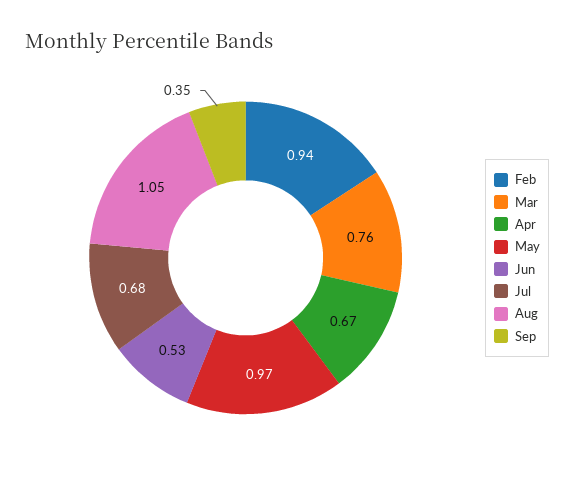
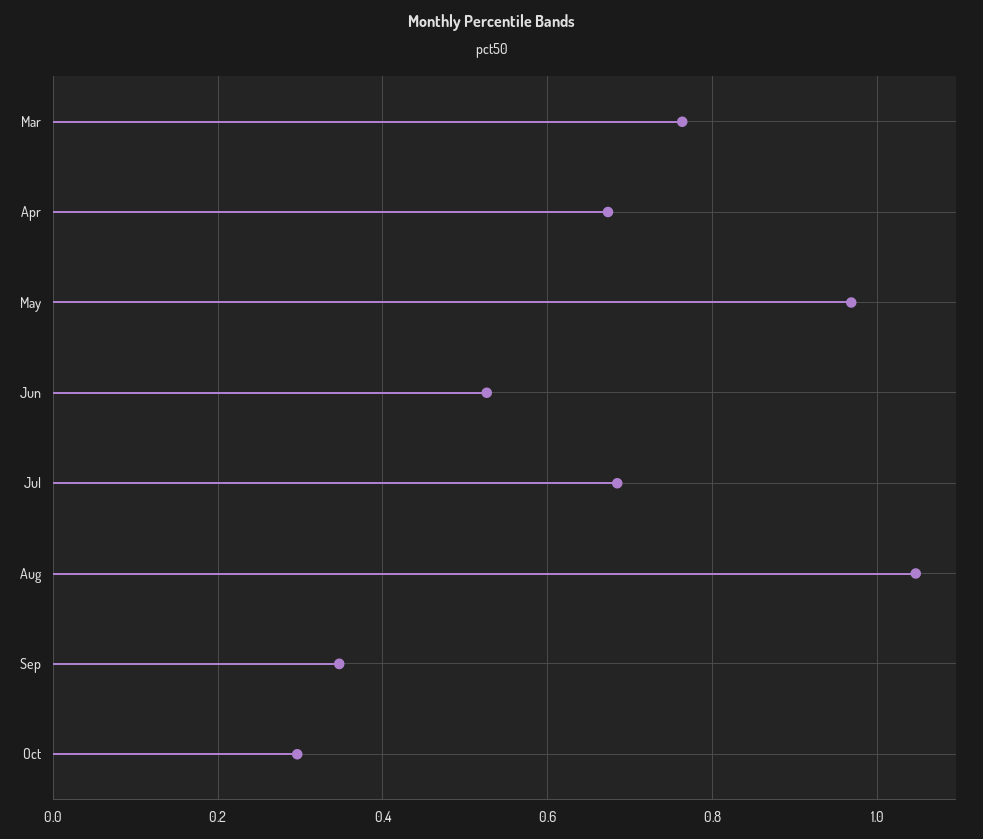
Feb: 0.94 -> none
Oct: none -> 0.3

